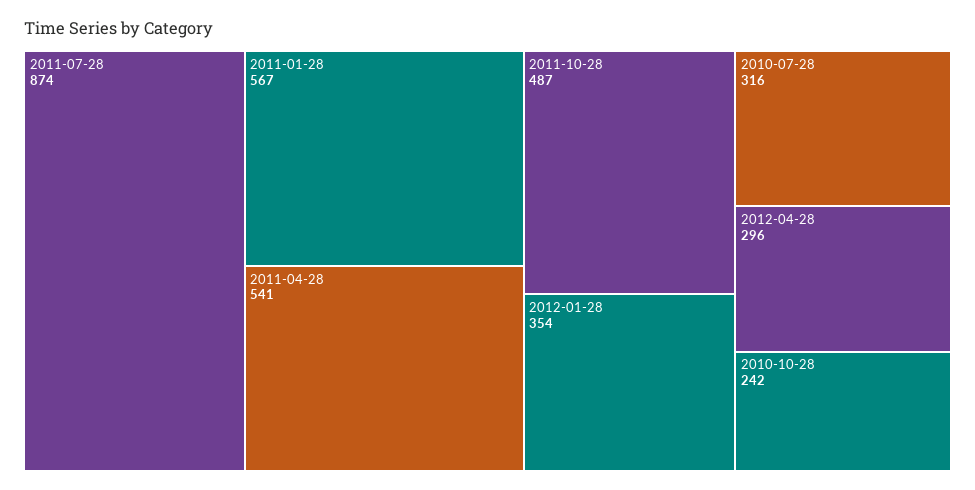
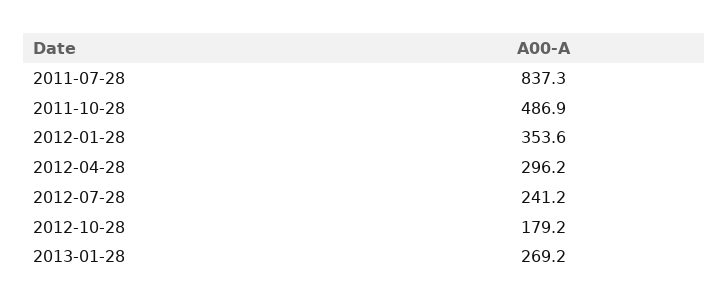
2011-07-28: 874 -> 837.3
2011-01-28: 567 -> none
2011-04-28: 541 -> none
2010-07-28: 316 -> none
2010-10-28: 242 -> none
2012-07-28: none -> 241.2
2012-10-28: none -> 179.2
2013-01-28: none -> 269.2

